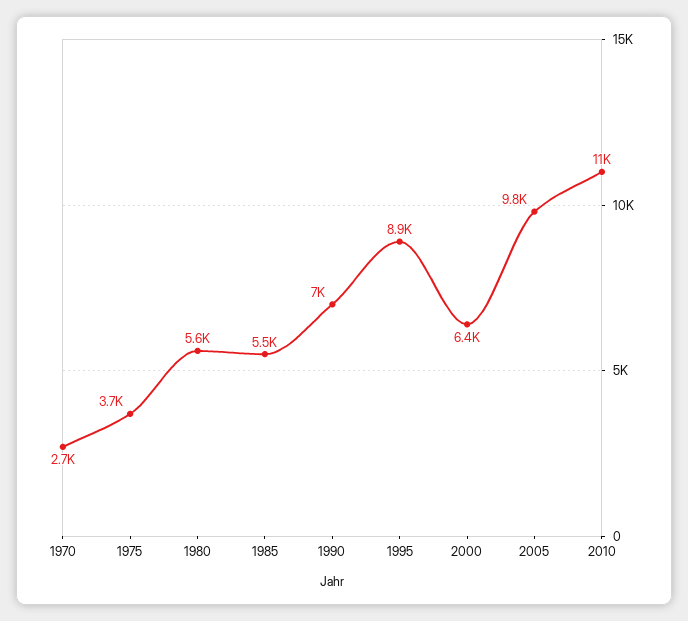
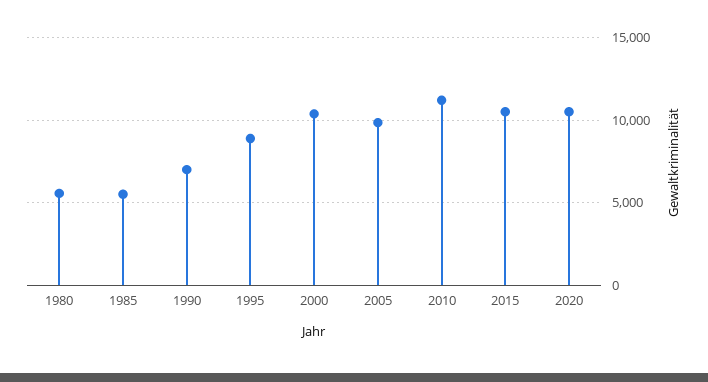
1970: 2700 -> none
1975: 3700 -> none
2000: 6400 -> 10500
2015: none -> 10500
2020: none -> 10500

